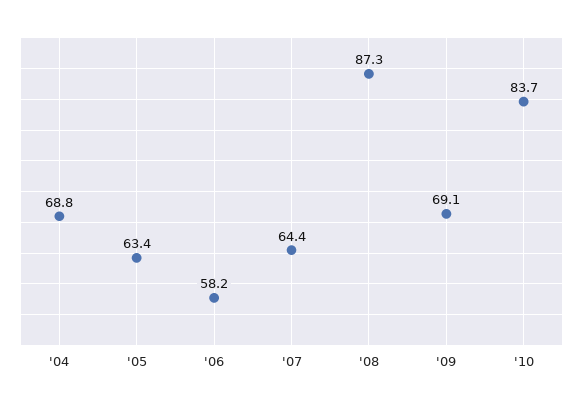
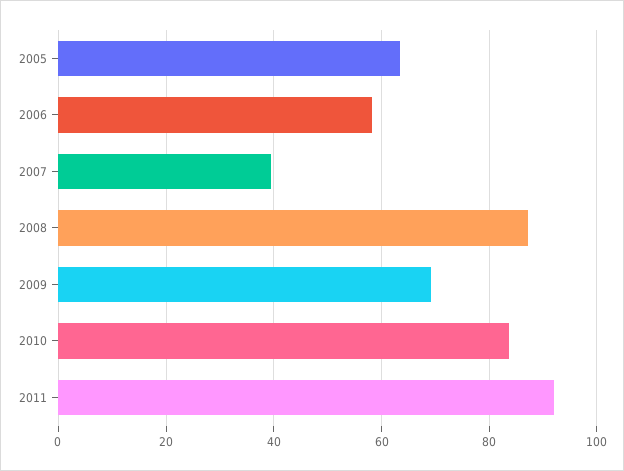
'04: 68.8 -> none
'07: 64.4 -> 40
2011: none -> 92

